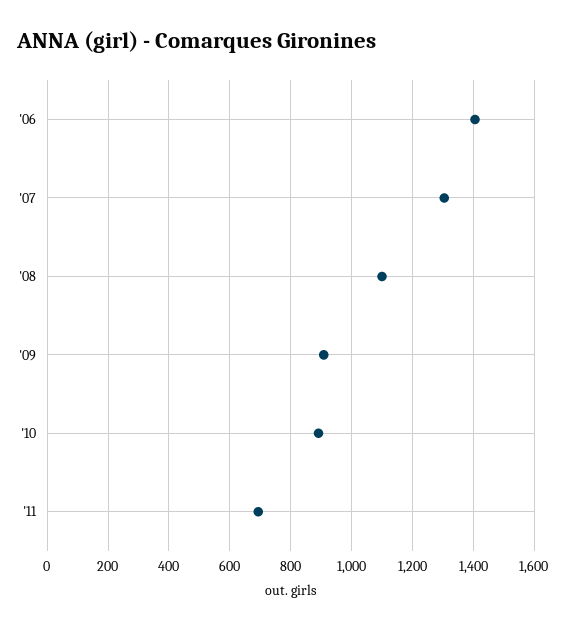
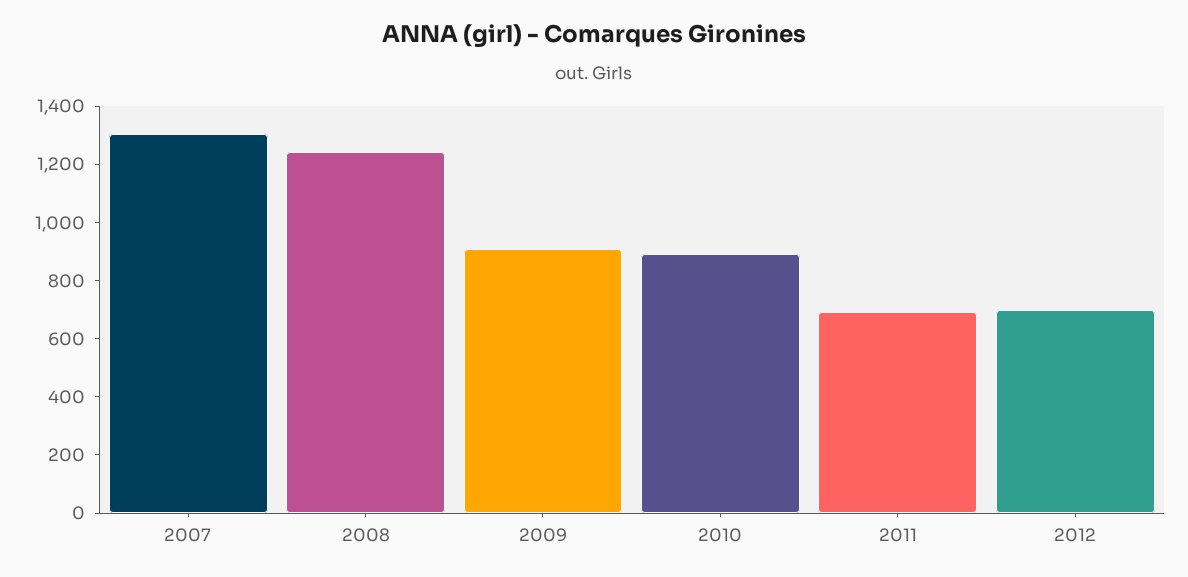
'06: 1400 -> none
'08: 1100 -> 1250
2012: none -> 700

